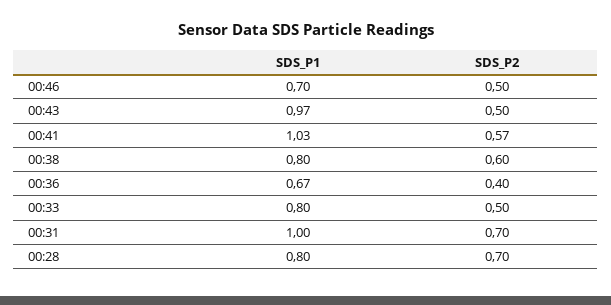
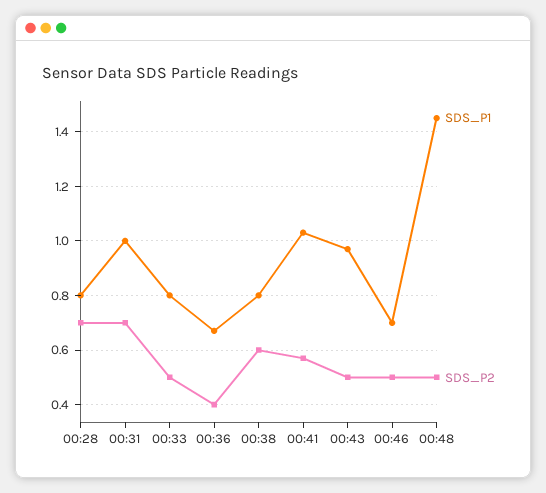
SDS_P1, 00:48: none -> 1.45
SDS_P2, 00:48: none -> 0.5

